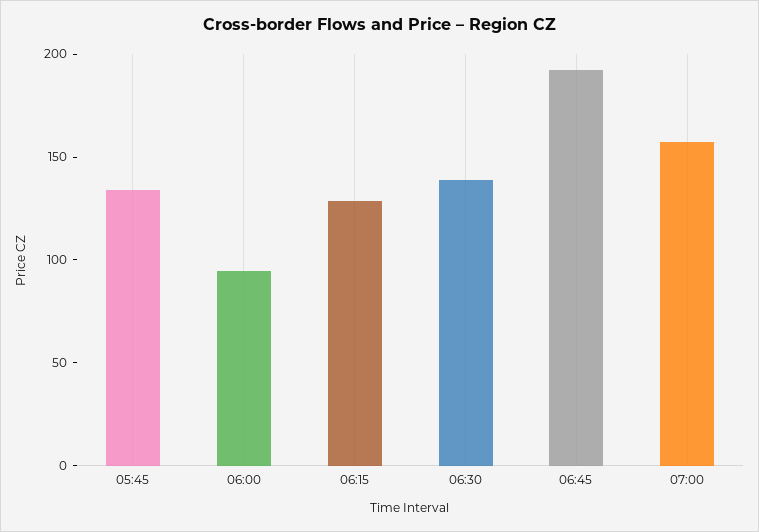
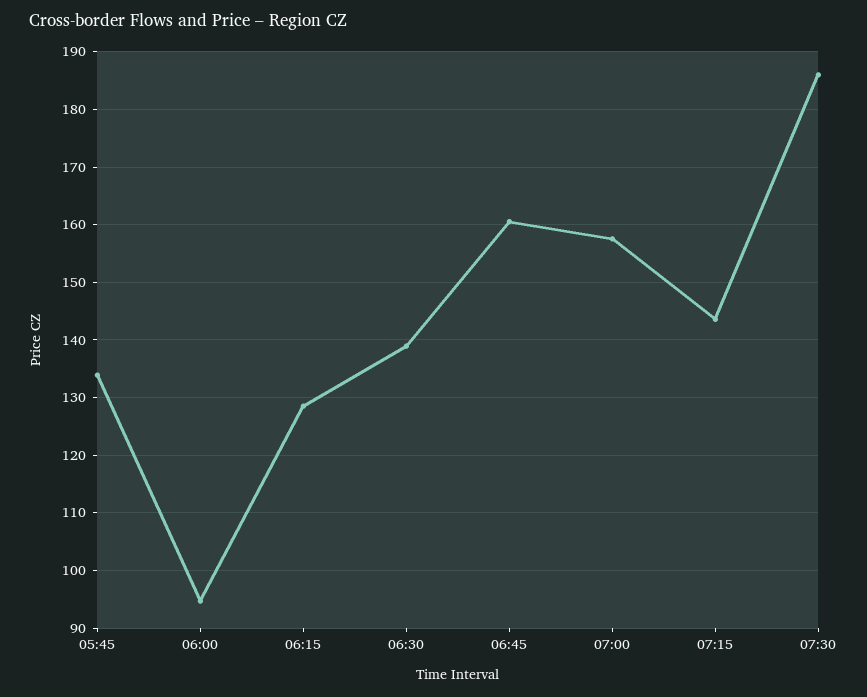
06:45: 190 -> 160
07:15: none -> 144
07:30: none -> 186

